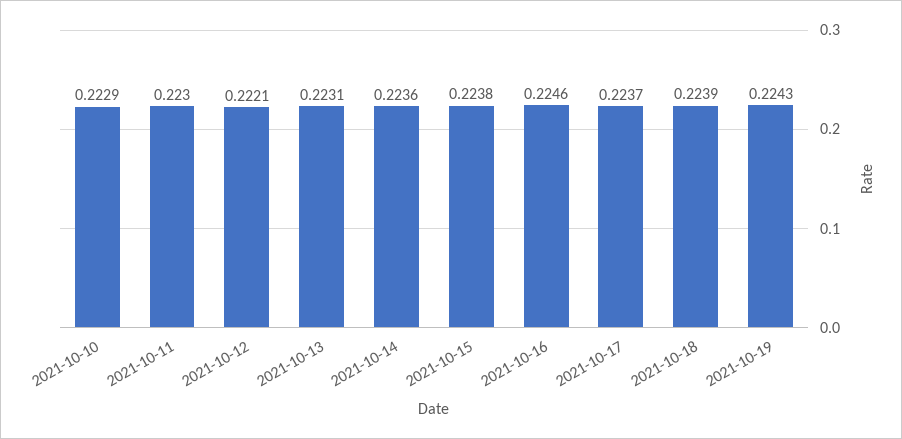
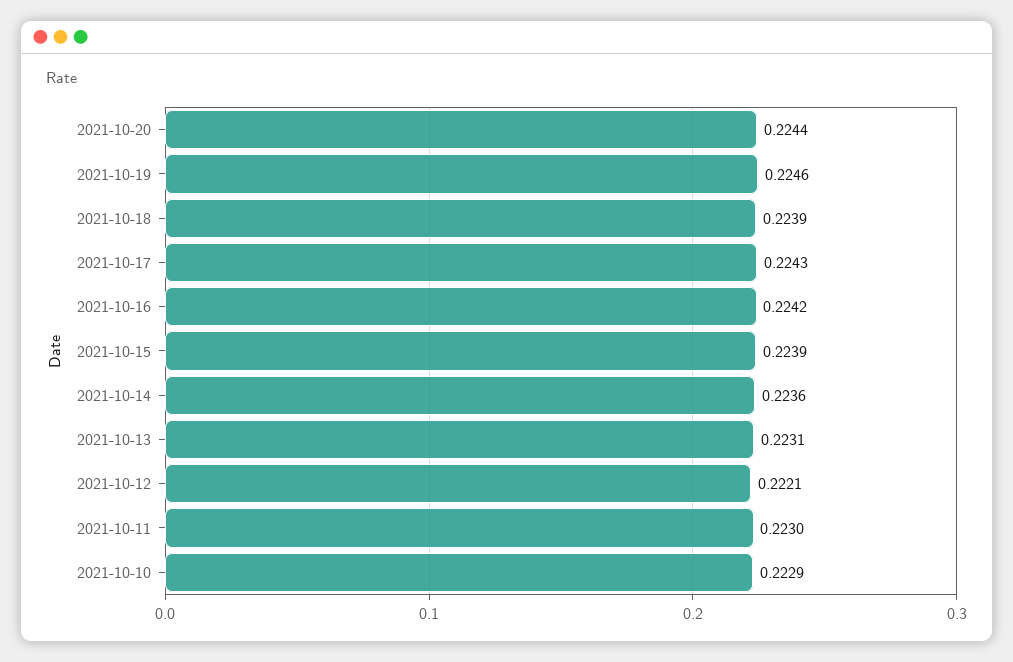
2021-10-15: 0.2238 -> 0.2239
2021-10-16: 0.2246 -> 0.2242
2021-10-17: 0.2237 -> 0.2243
2021-10-19: 0.2243 -> 0.2246
2021-10-20: none -> 0.2244

